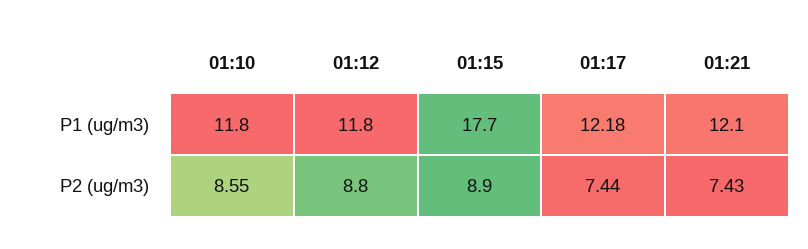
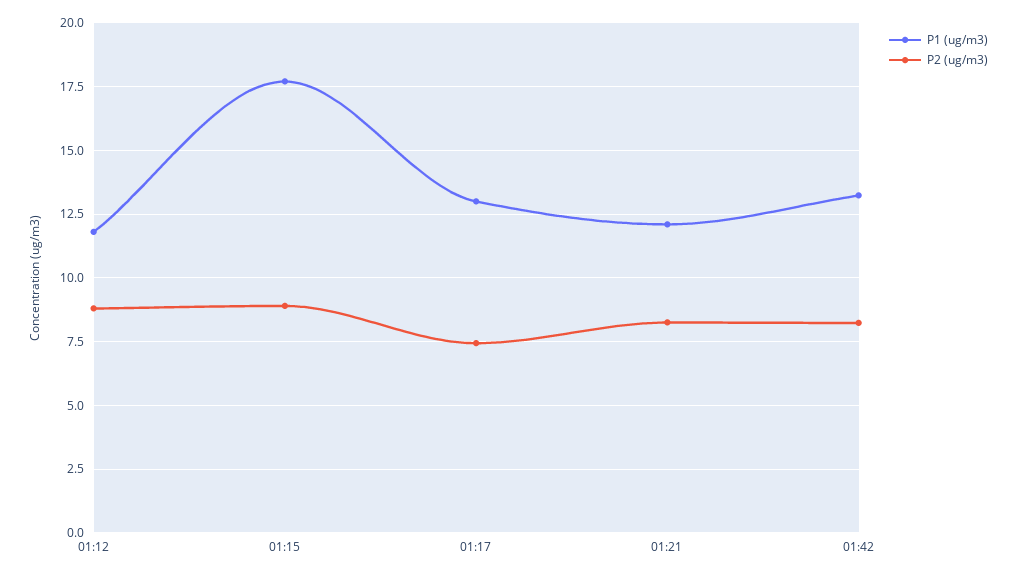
P1 (ug/m3), 01:10: 11.8 -> none
P1 (ug/m3), 01:17: 12.18 -> 13
P2 (ug/m3), 01:10: 8.55 -> none
P2 (ug/m3), 01:21: 7.43 -> 8.25
P1 (ug/m3), 01:42: none -> 13.25
P2 (ug/m3), 01:42: none -> 8.25

